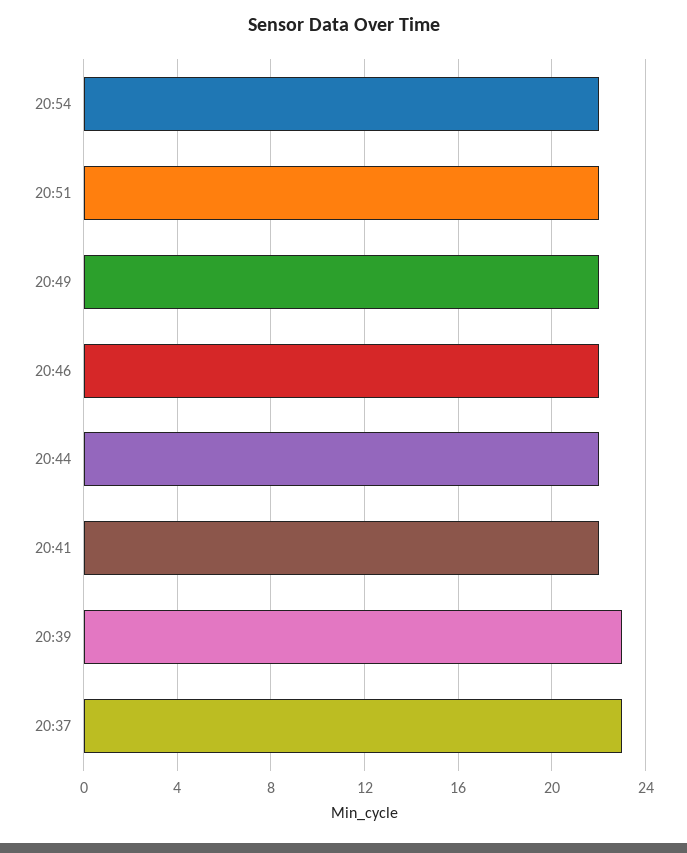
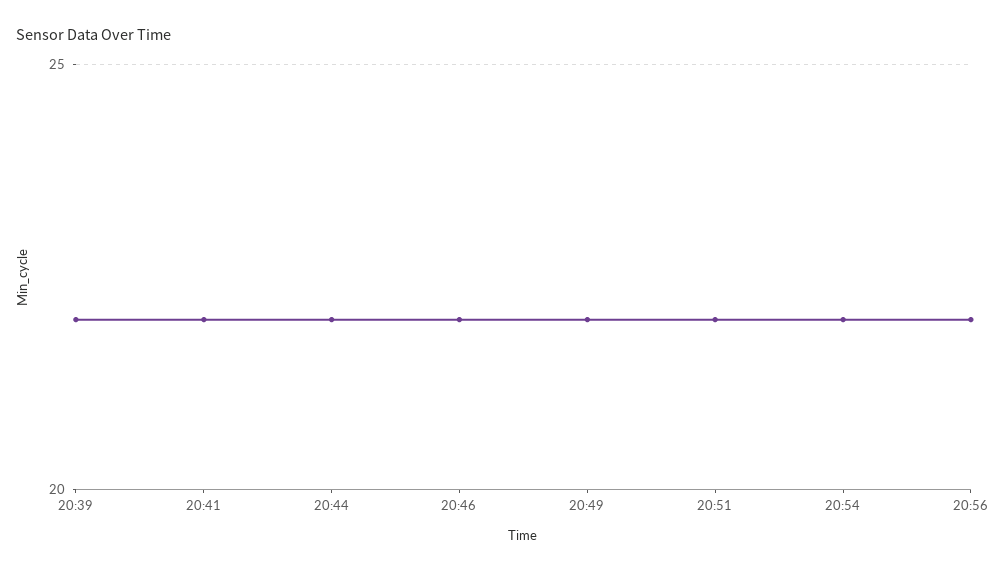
20:39: 23 -> 22
20:37: 23 -> none
20:56: none -> 22

